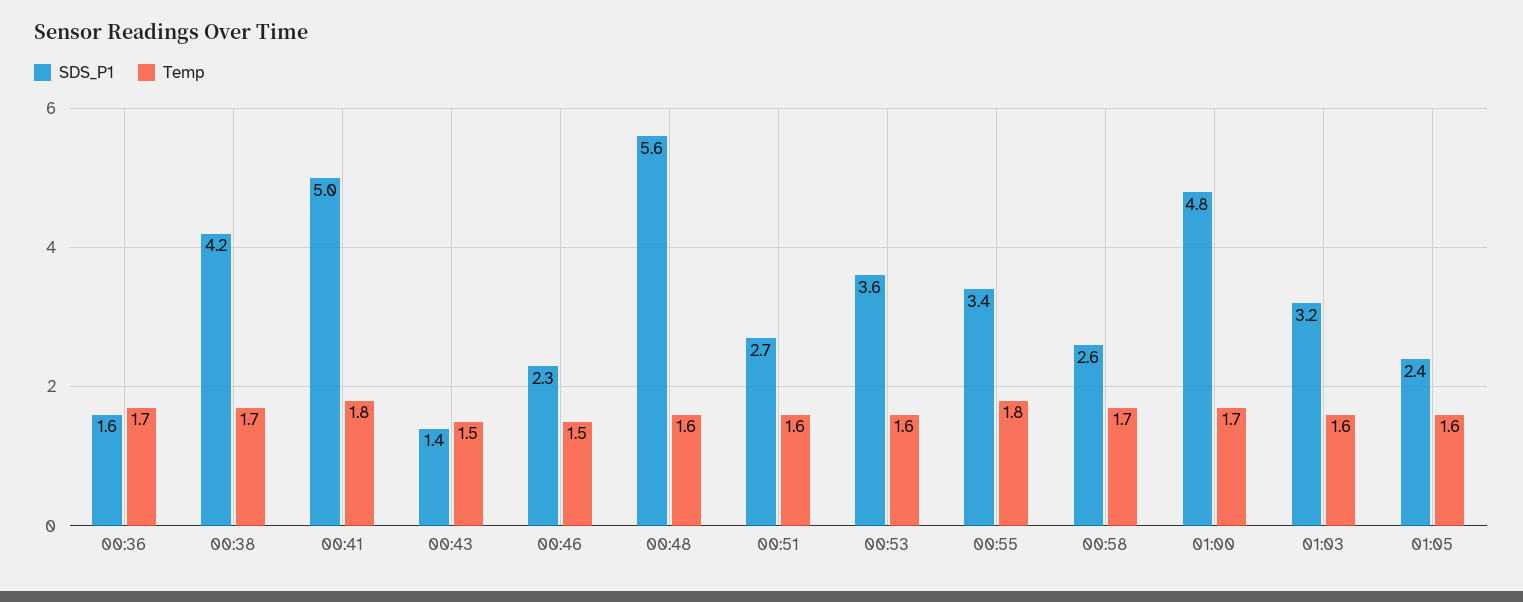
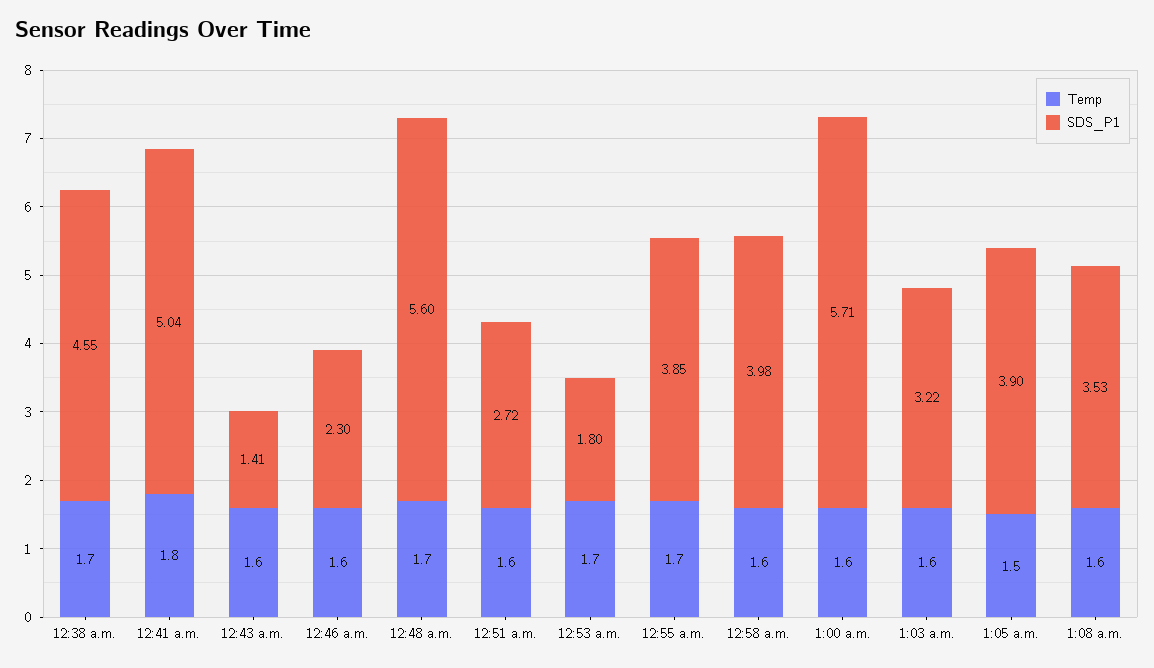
SDS_P1, 00:36: 1.6 -> none
Temp, 00:36: 1.7 -> none
SDS_P1, 00:38: 4.2 -> 4.55
Temp, 00:43: 1.5 -> 1.6
Temp, 00:46: 1.5 -> 1.6
Temp, 00:48: 1.6 -> 1.7
SDS_P1, 00:53: 3.6 -> 1.8
Temp, 00:53: 1.6 -> 1.7
SDS_P1, 00:55: 3.4 -> 3.85
Temp, 00:55: 1.8 -> 1.7
SDS_P1, 00:58: 2.6 -> 3.98
Temp, 00:58: 1.7 -> 1.6
SDS_P1, 01:00: 4.8 -> 5.71
Temp, 01:00: 1.7 -> 1.6
SDS_P1, 01:05: 2.4 -> 3.9
Temp, 01:05: 1.6 -> 1.5
Temp, 1:08 a.m.: none -> 1.6
SDS_P1, 1:08 a.m.: none -> 3.53

